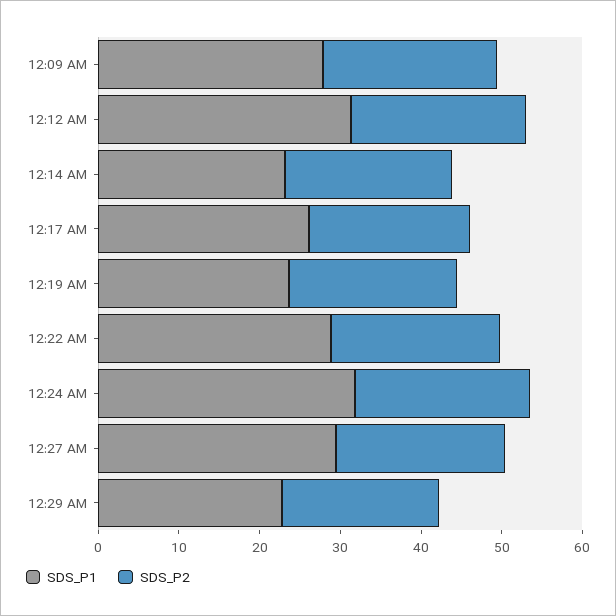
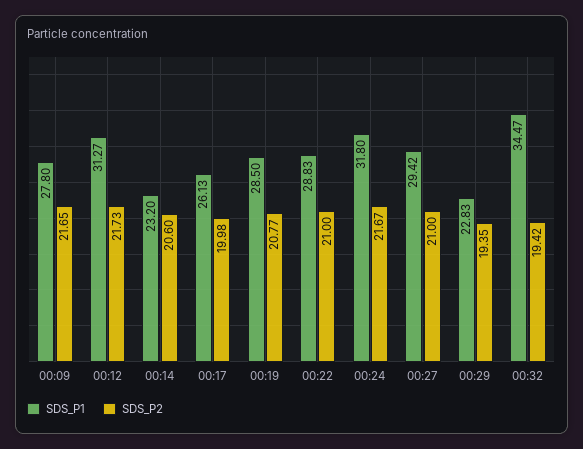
SDS_P1, 12:19 AM: 24 -> 28.5
SDS_P1, 00:32: none -> 34.47
SDS_P2, 00:32: none -> 19.42

